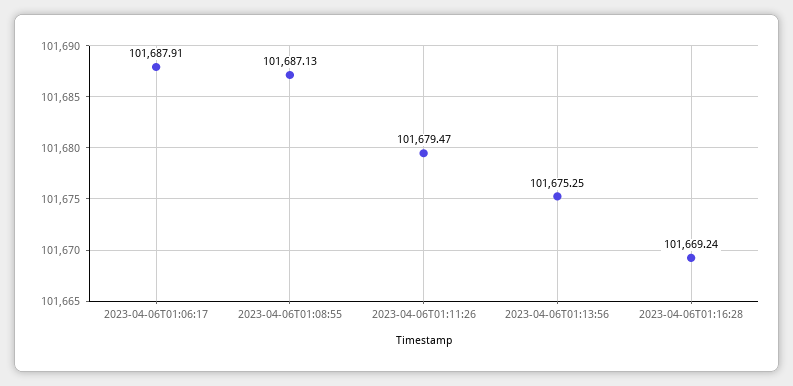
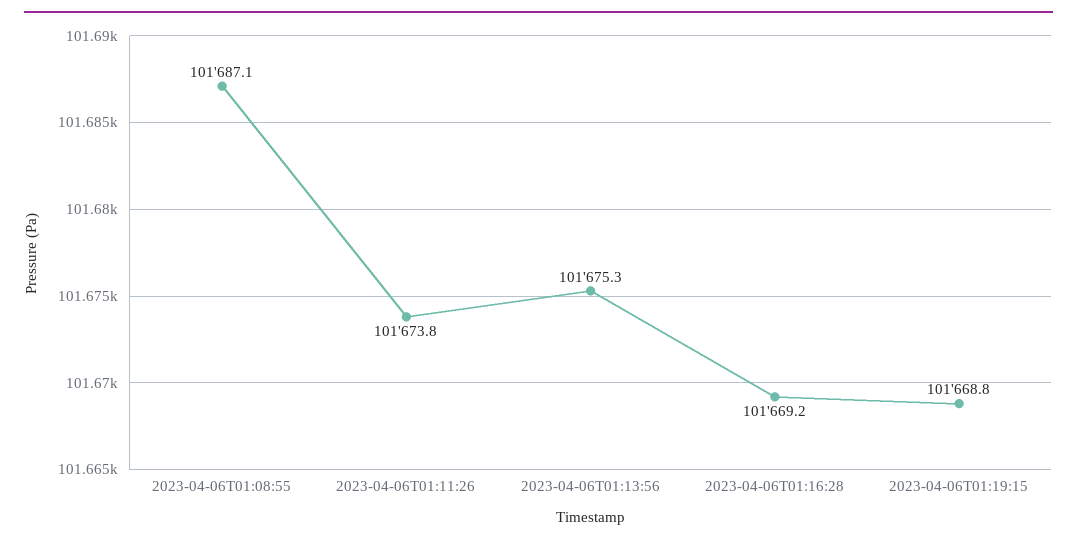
2023-04-06T01:06:17: 101687.91 -> none
2023-04-06T01:11:26: 101679.47 -> 101673.8
2023-04-06T01:19:15: none -> 101668.8

